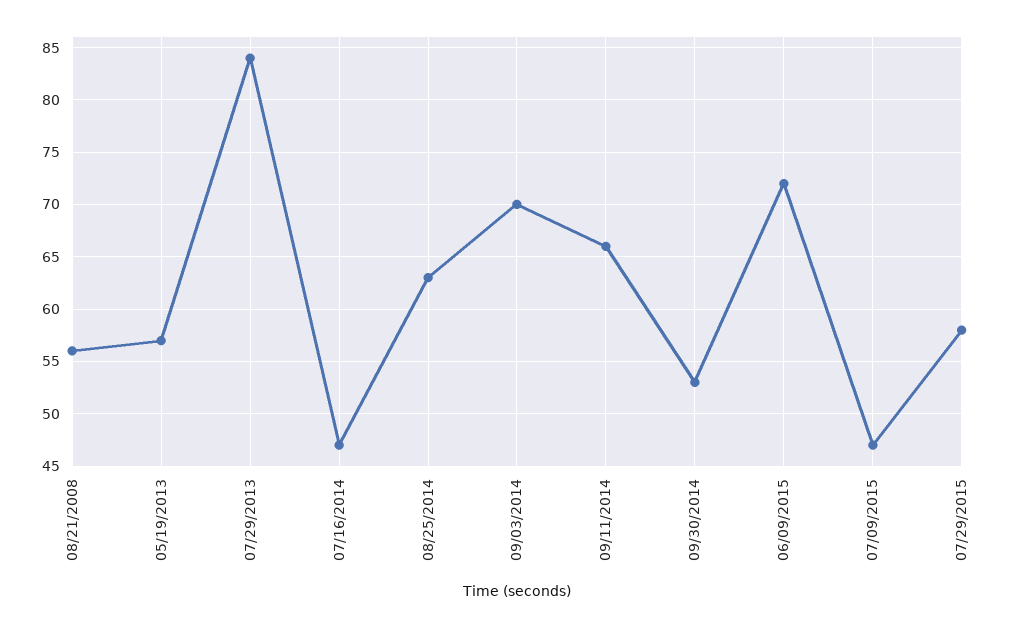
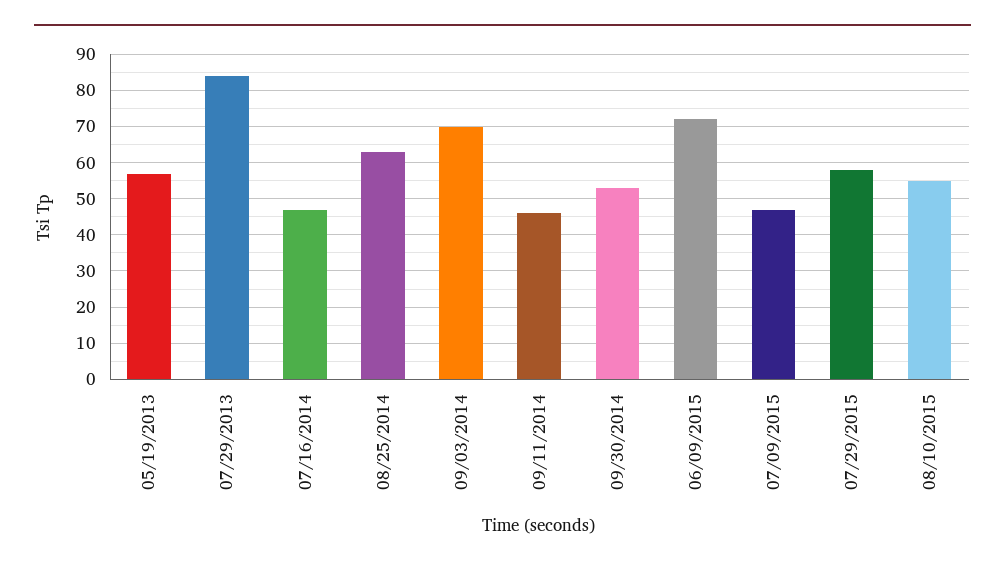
08/21/2008: 56 -> none
09/11/2014: 66 -> 45
08/10/2015: none -> 55

